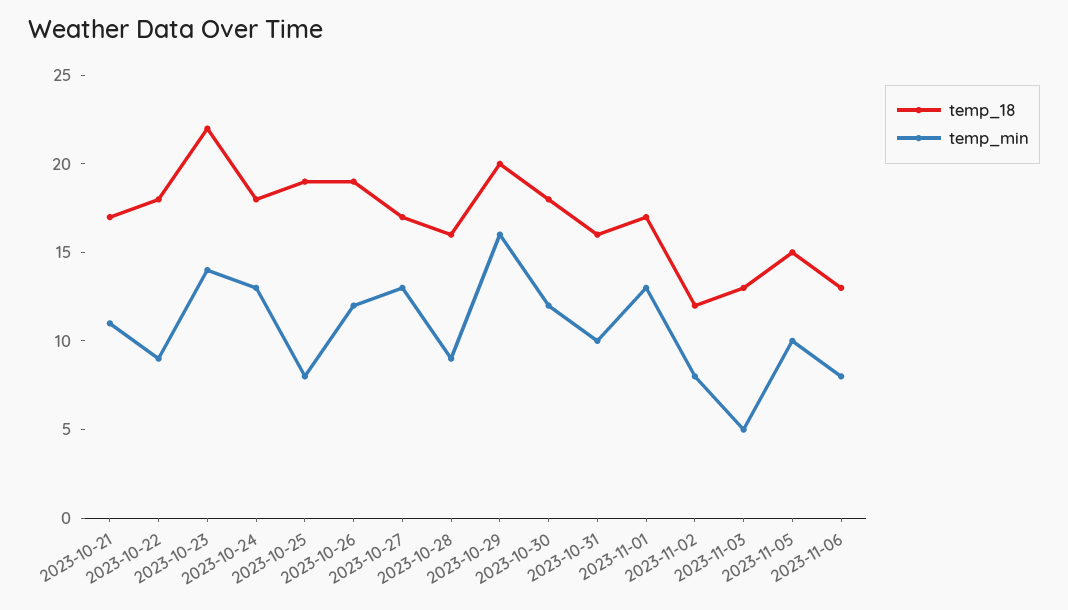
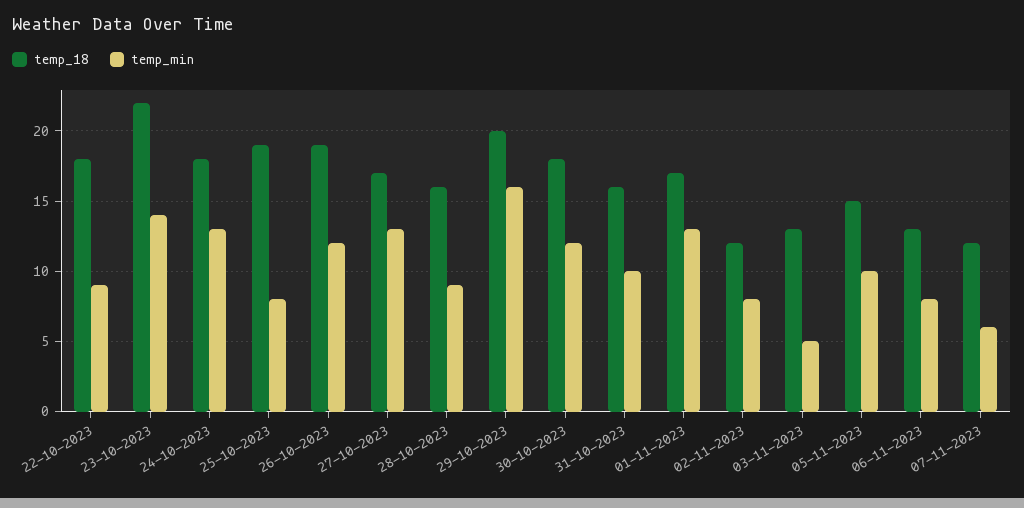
temp_18, 2023-10-21: 17 -> none
temp_min, 2023-10-21: 11 -> none
temp_18, 07-11-2023: none -> 12
temp_min, 07-11-2023: none -> 6

